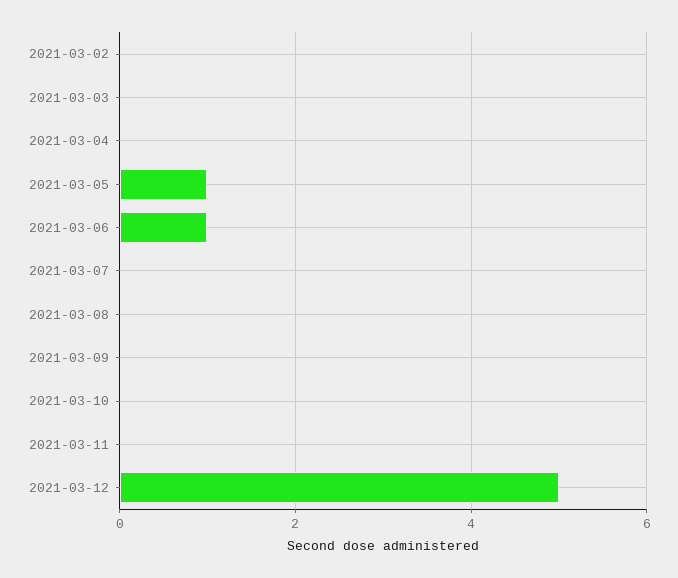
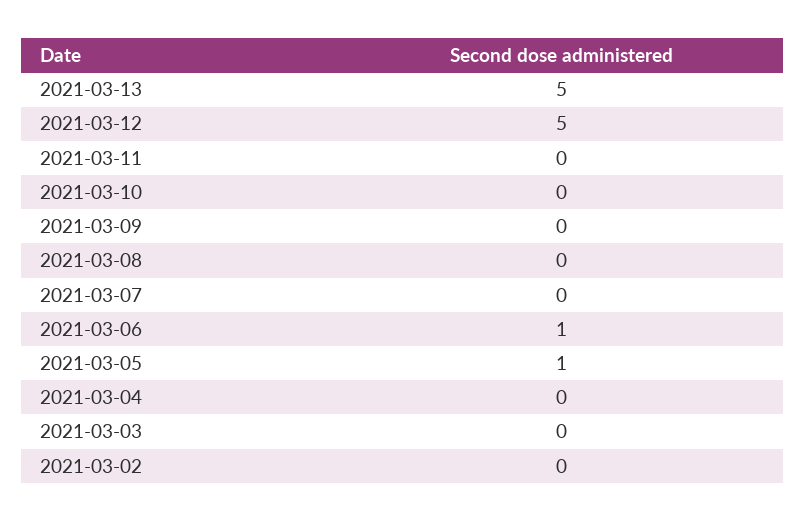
2021-03-13: none -> 5

